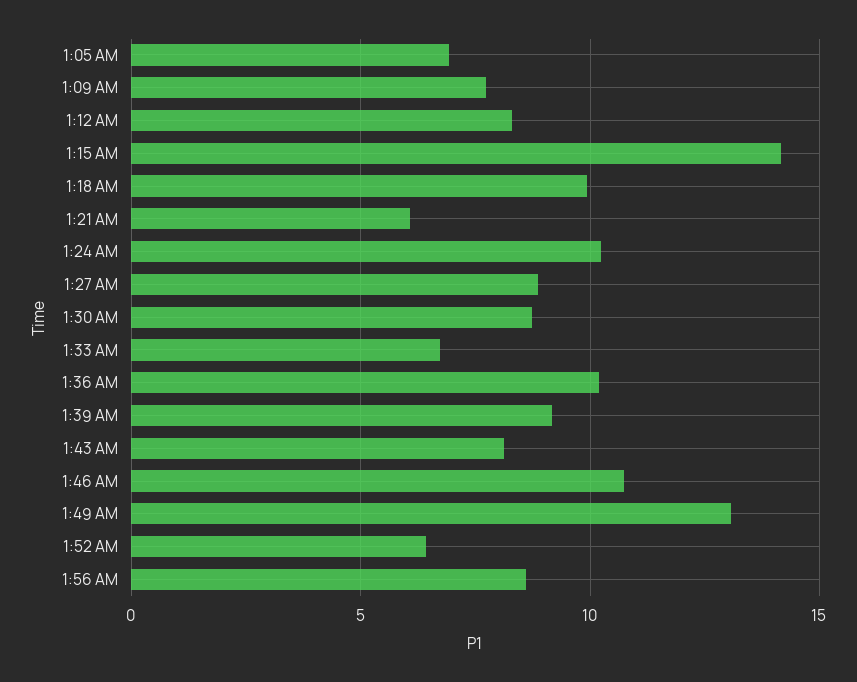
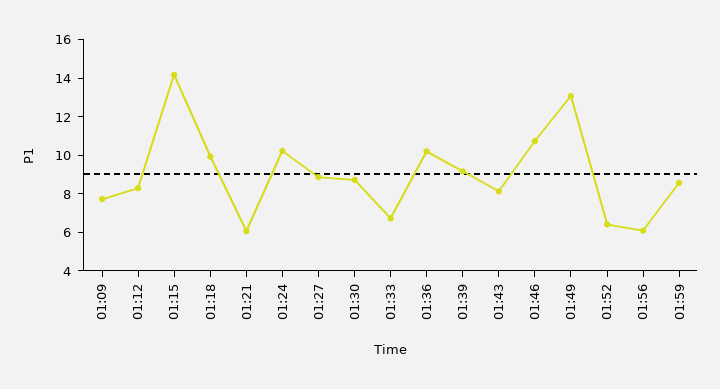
1:05 AM: 7 -> none
1:56 AM: 8.5 -> 6
01:59: none -> 8.5

